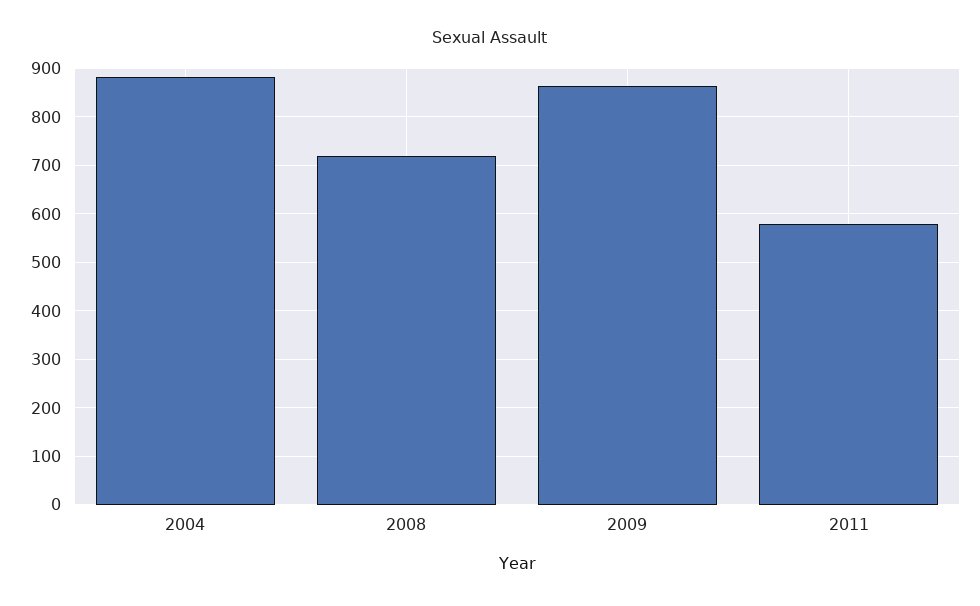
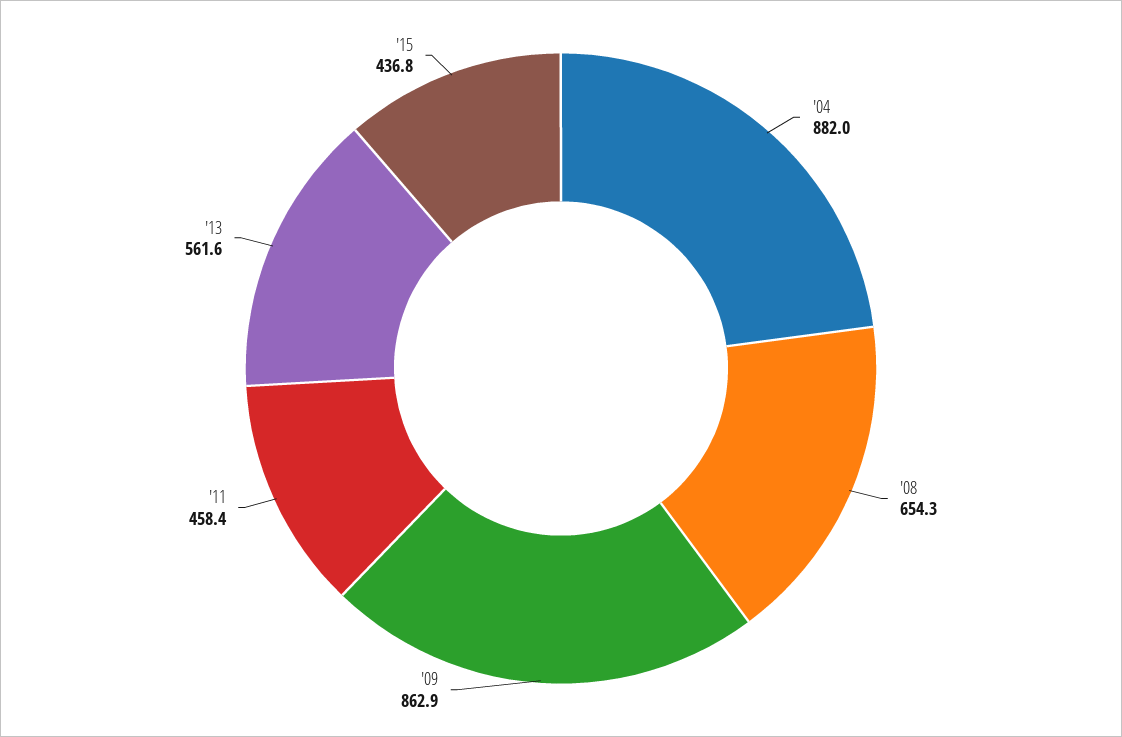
2008: 720 -> 654.3
2011: 580 -> 458.4
'13: none -> 561.6
'15: none -> 436.8

